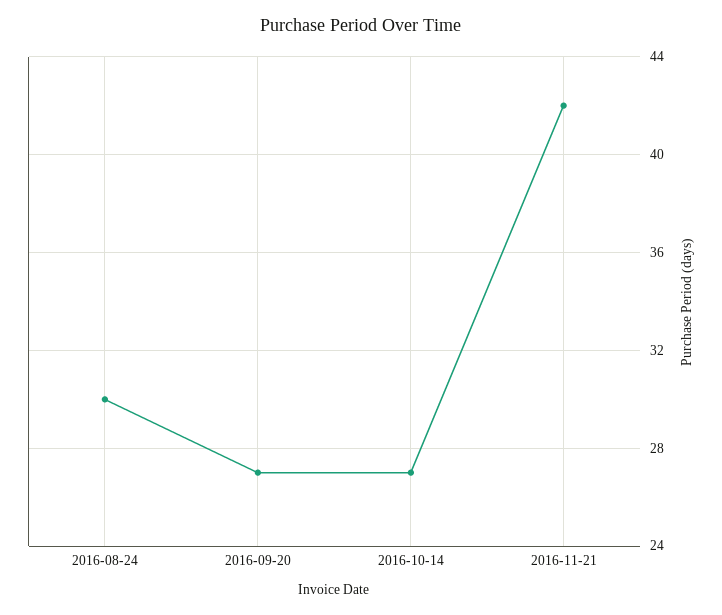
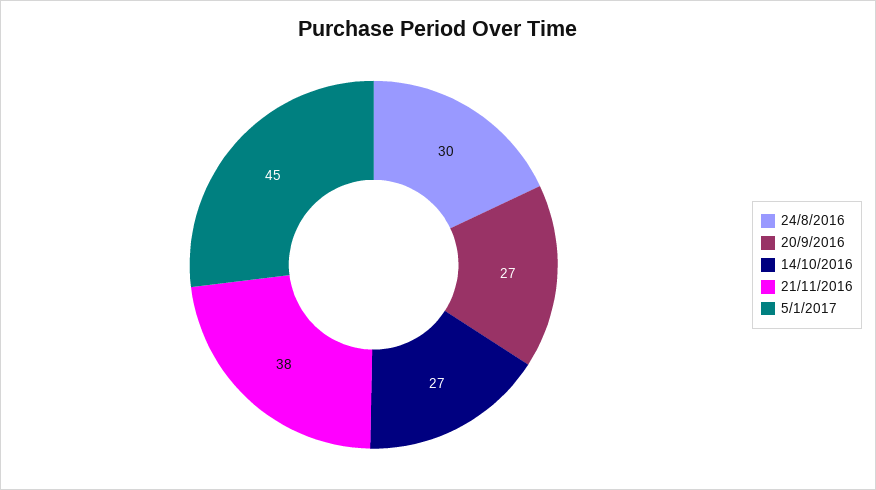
2016-11-21: 42 -> 38
5/1/2017: none -> 45

